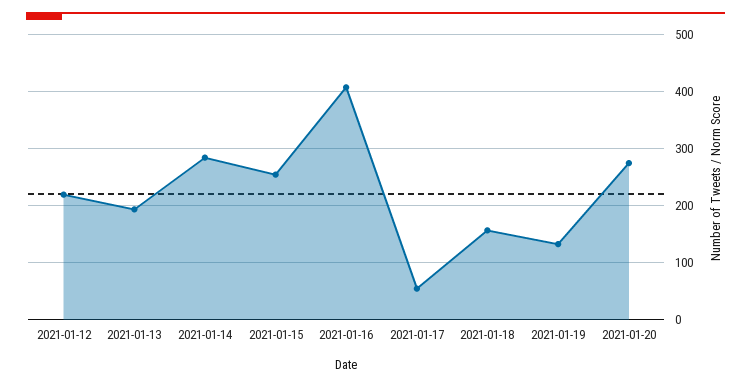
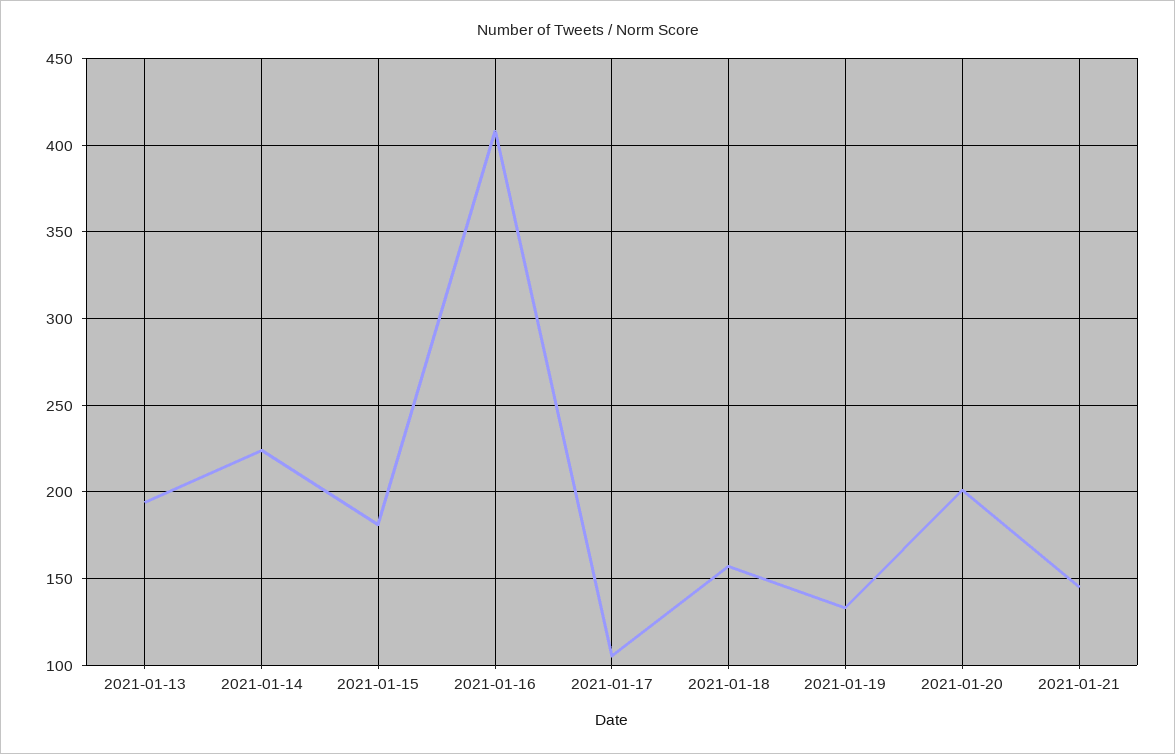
2021-01-12: 220 -> none
2021-01-14: 280 -> 225
2021-01-15: 260 -> 180
2021-01-17: 60 -> 105
2021-01-20: 280 -> 200
2021-01-21: none -> 145

